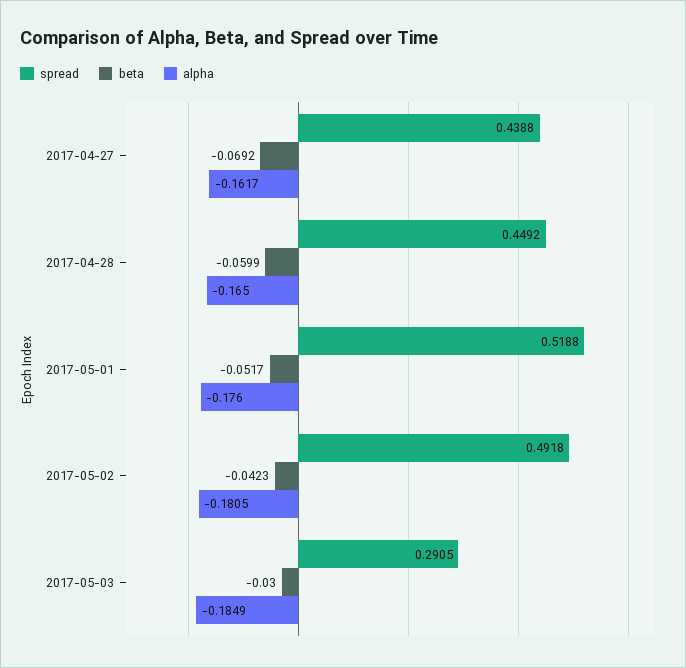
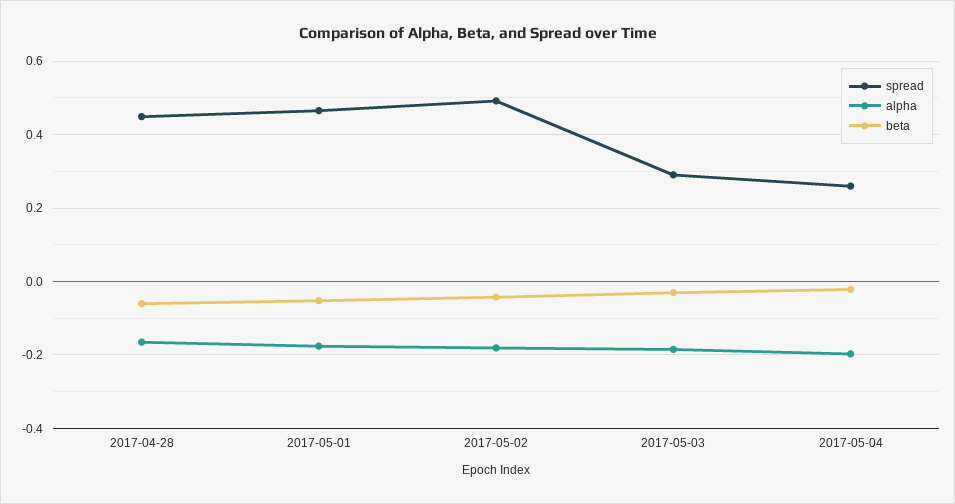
spread, 2017-04-27: 0.4388 -> none
beta, 2017-04-27: -0.0692 -> none
alpha, 2017-04-27: -0.1617 -> none
spread, 2017-05-01: 0.5188 -> 0.46
spread, 2017-05-04: none -> 0.26
alpha, 2017-05-04: none -> -0.2
beta, 2017-05-04: none -> -0.02

